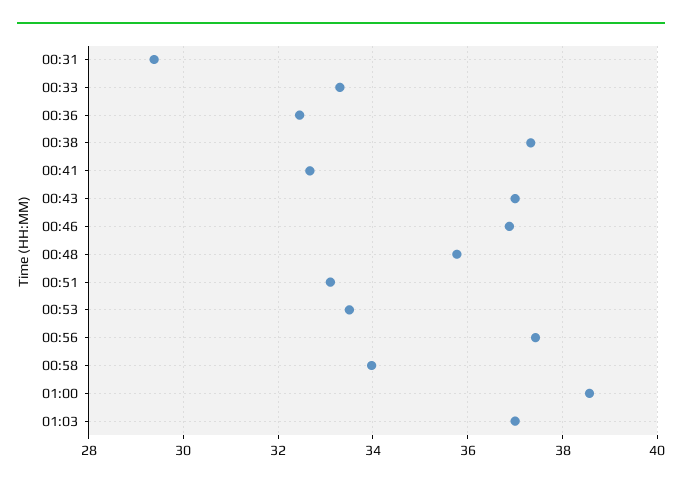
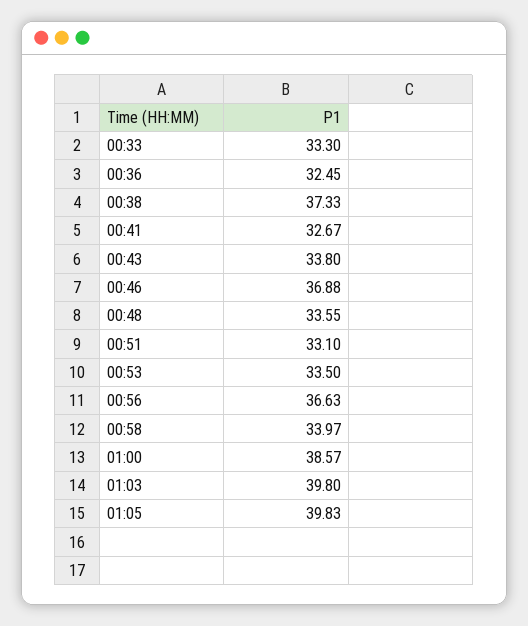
00:31: 29.4 -> none
00:43: 37 -> 33.8
00:48: 35.8 -> 33.55
00:56: 37.4 -> 36.63
01:03: 37 -> 39.8
01:05: none -> 39.83

